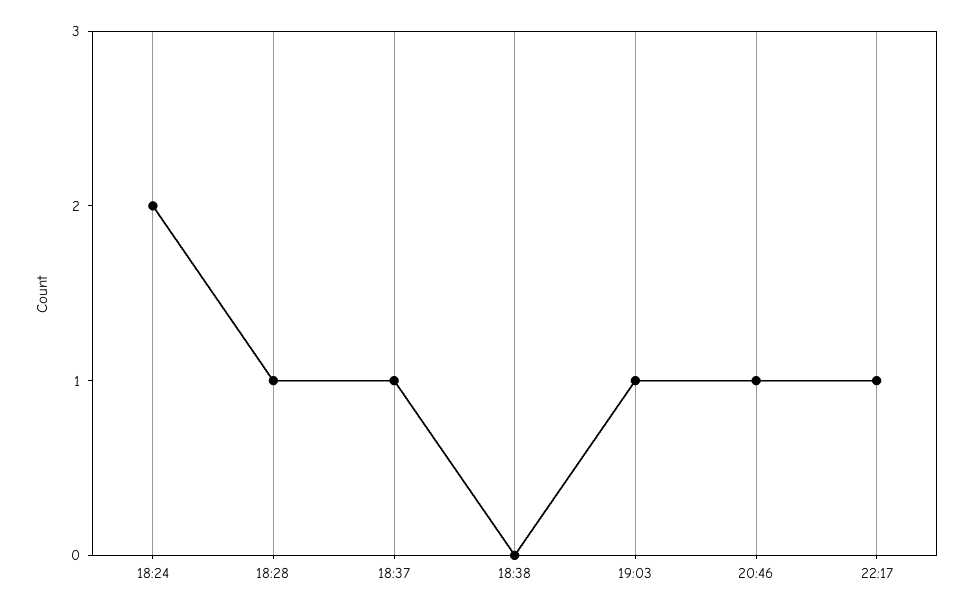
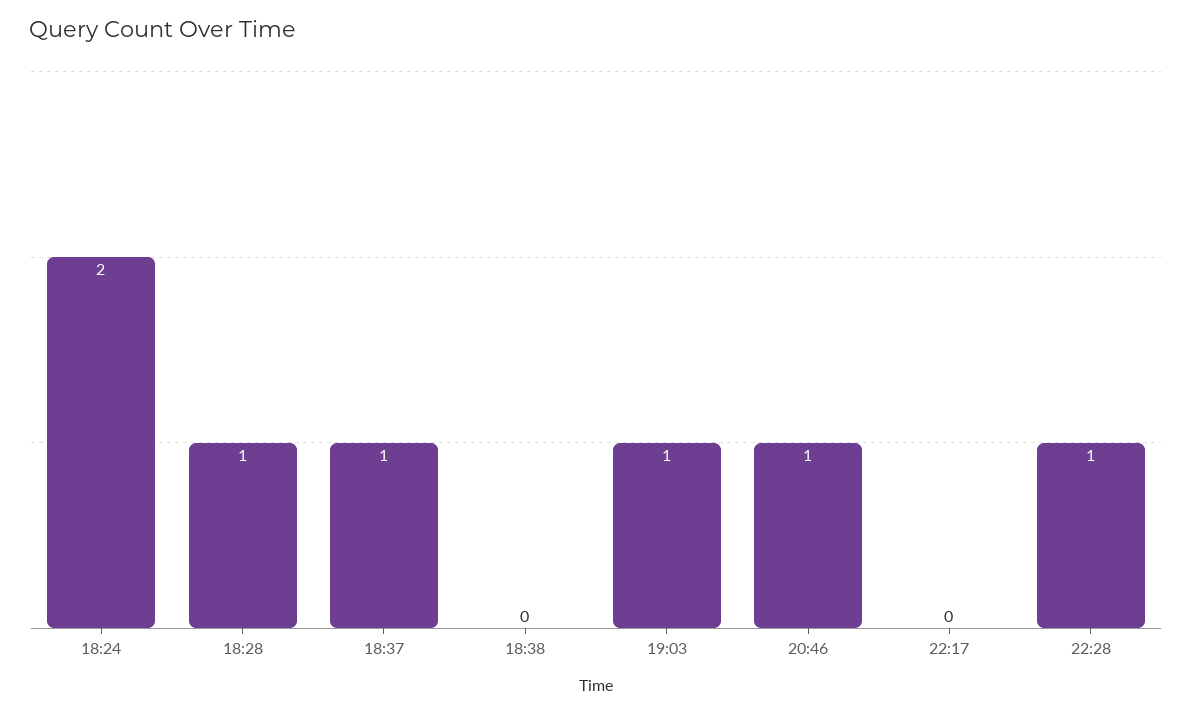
22:17: 1 -> 0
22:28: none -> 1

